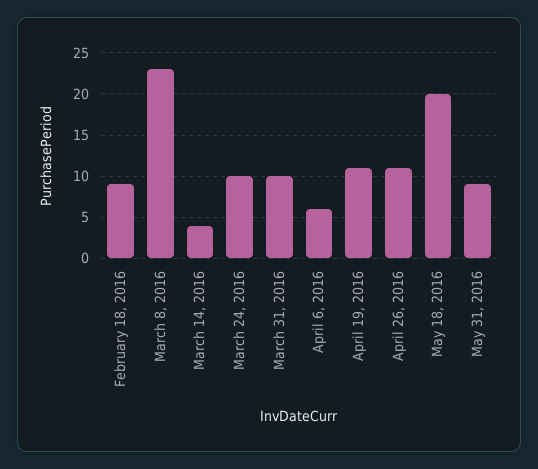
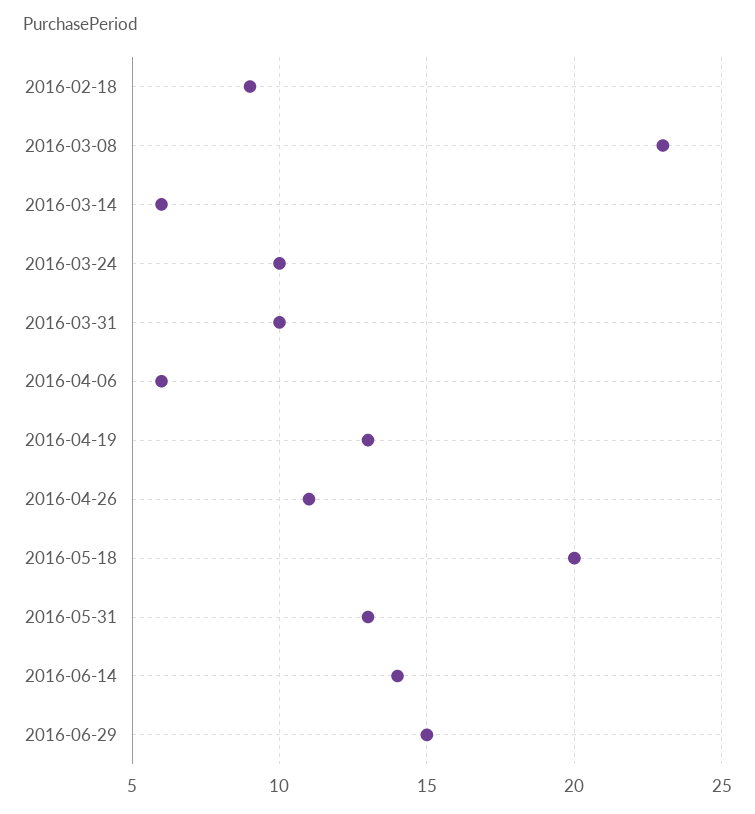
March 14, 2016: 4 -> 6
April 19, 2016: 11 -> 13
May 31, 2016: 9 -> 13
2016-06-14: none -> 14
2016-06-29: none -> 15

